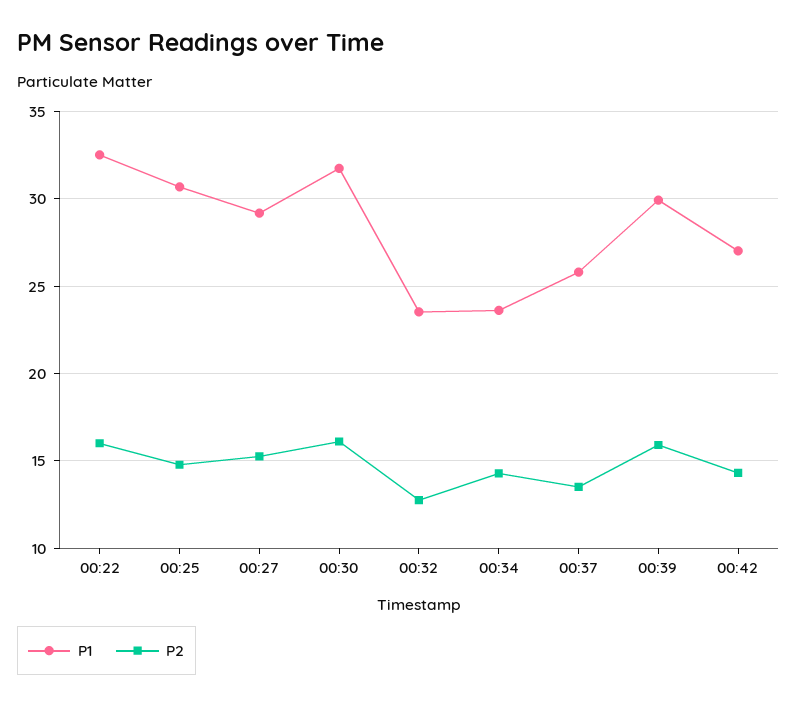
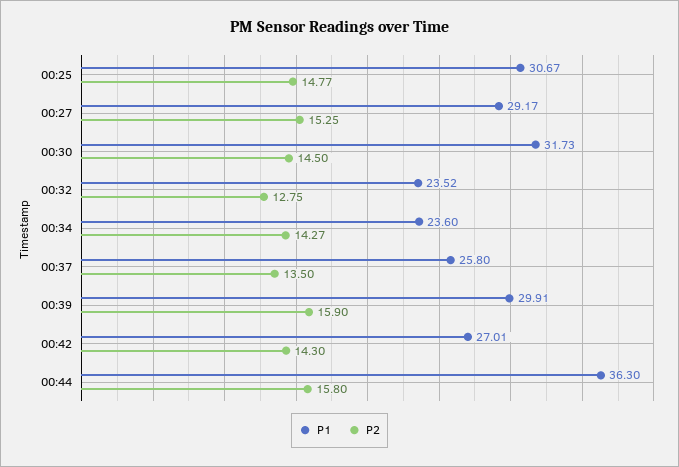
P1, 00:22: 32.5 -> none
P2, 00:22: 16 -> none
P2, 00:30: 16 -> 14.5
P1, 00:44: none -> 36.3
P2, 00:44: none -> 15.8

